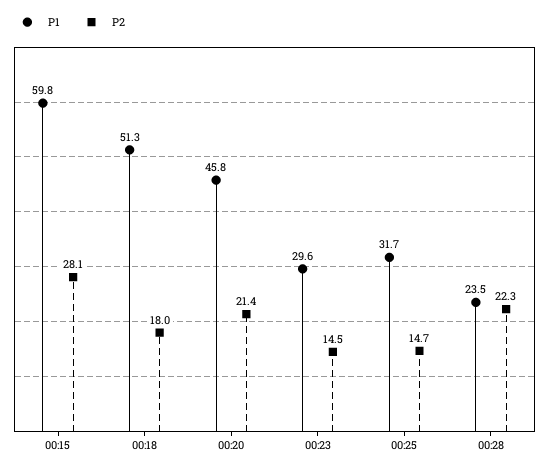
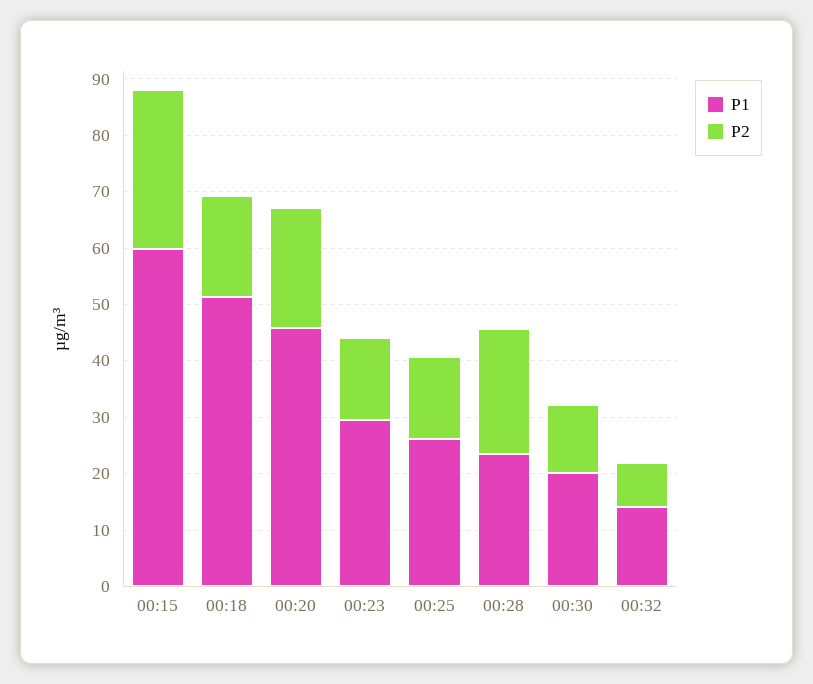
P1, 00:25: 31.7 -> 26
P1, 00:30: none -> 20
P2, 00:30: none -> 12
P1, 00:32: none -> 14
P2, 00:32: none -> 8

